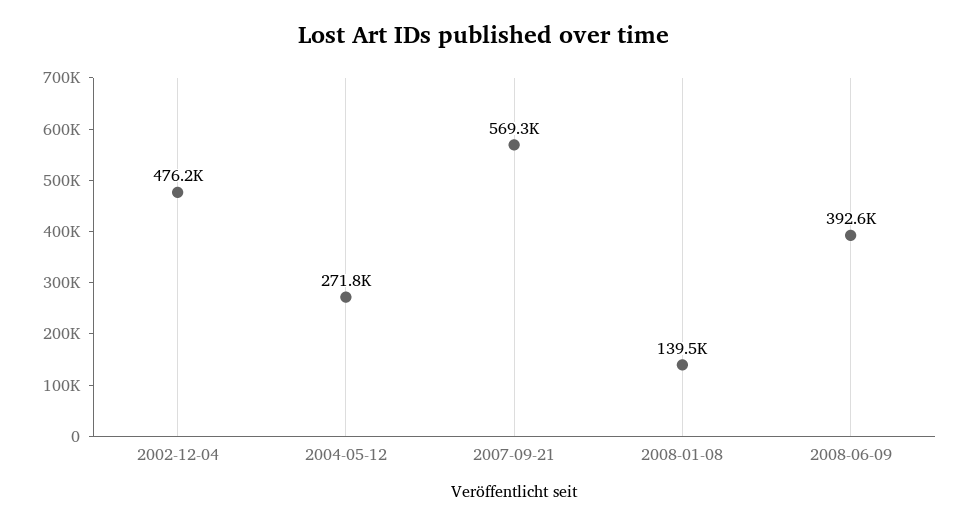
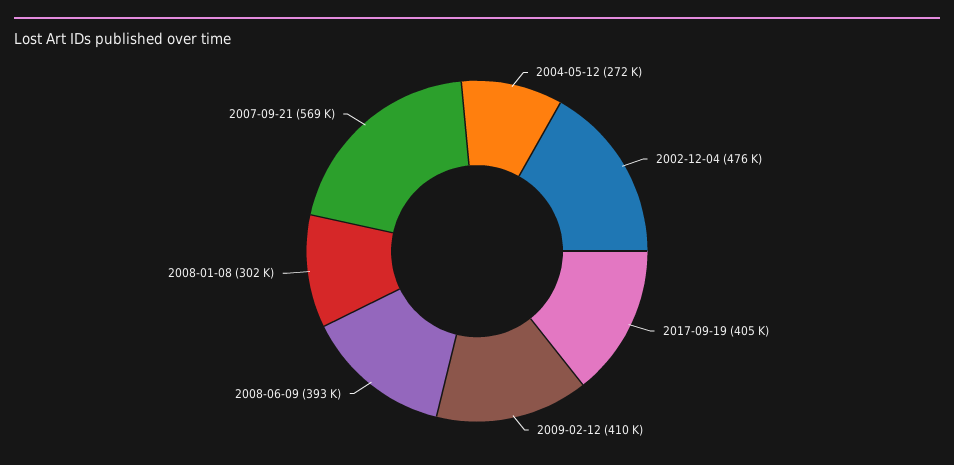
2008-01-08: 139500 -> 302000
2017-09-19: none -> 405000
2009-02-12: none -> 410000

